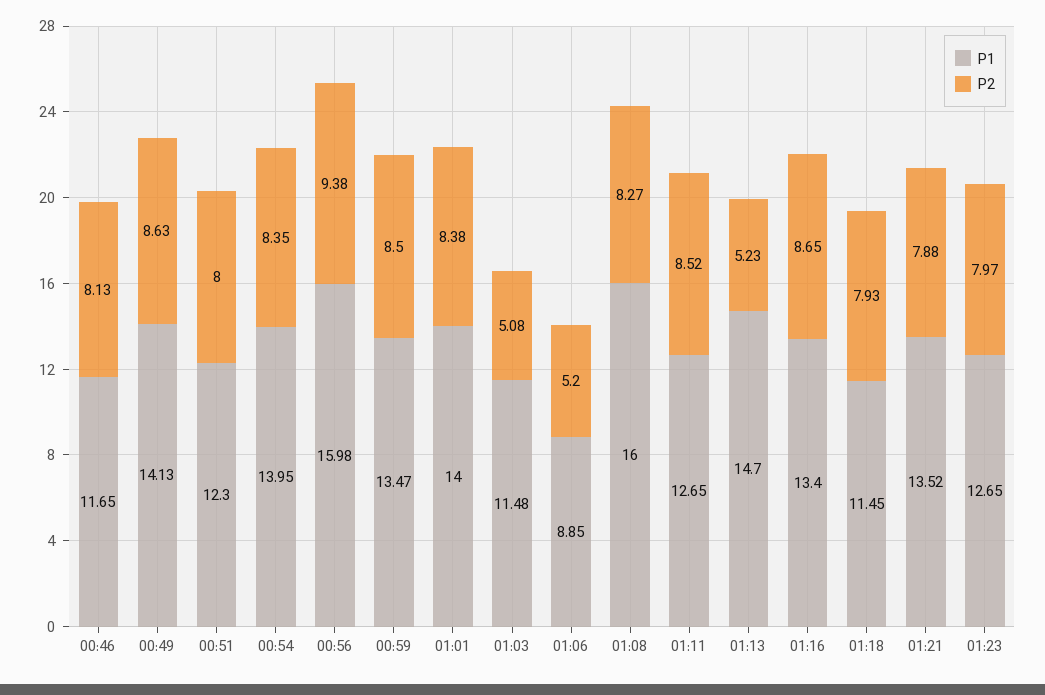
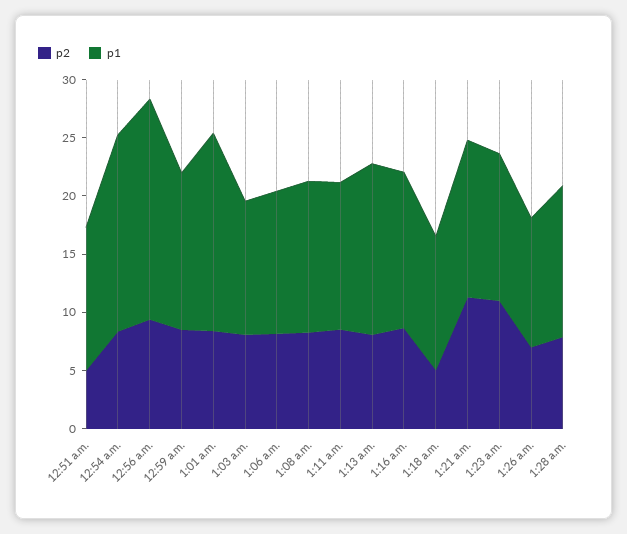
P1, 00:46: 11.65 -> none
P2, 00:46: 8.13 -> none
P1, 00:49: 14.13 -> none
P2, 00:49: 8.63 -> none
P2, 00:51: 8 -> 5
P1, 00:54: 13.95 -> 17
P1, 00:56: 15.98 -> 19
P1, 01:01: 14 -> 17
P2, 01:03: 5.08 -> 8
P1, 01:06: 8.85 -> 12
P2, 01:06: 5.2 -> 8
P1, 01:08: 16 -> 13
P2, 01:13: 5.23 -> 8
P2, 01:18: 7.93 -> 5
P2, 01:21: 7.88 -> 11
P2, 01:23: 7.97 -> 11
P2, 1:26 a.m.: none -> 7
P1, 1:26 a.m.: none -> 11
P2, 1:28 a.m.: none -> 8
P1, 1:28 a.m.: none -> 13

